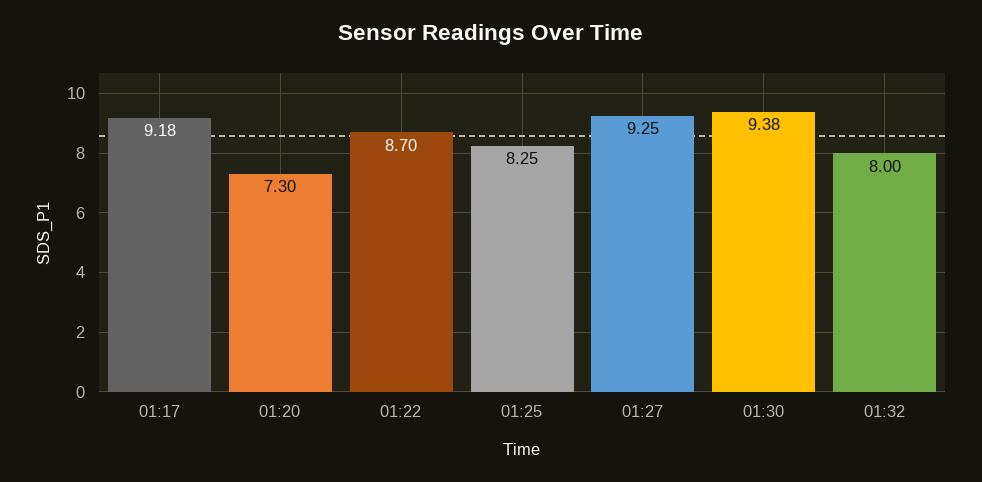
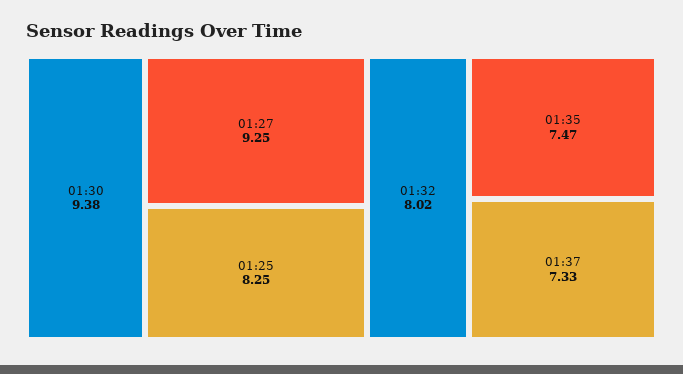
01:17: 9.18 -> none
01:20: 7.3 -> none
01:22: 8.7 -> none
01:32: 8 -> 8.02
01:35: none -> 7.47
01:37: none -> 7.33

